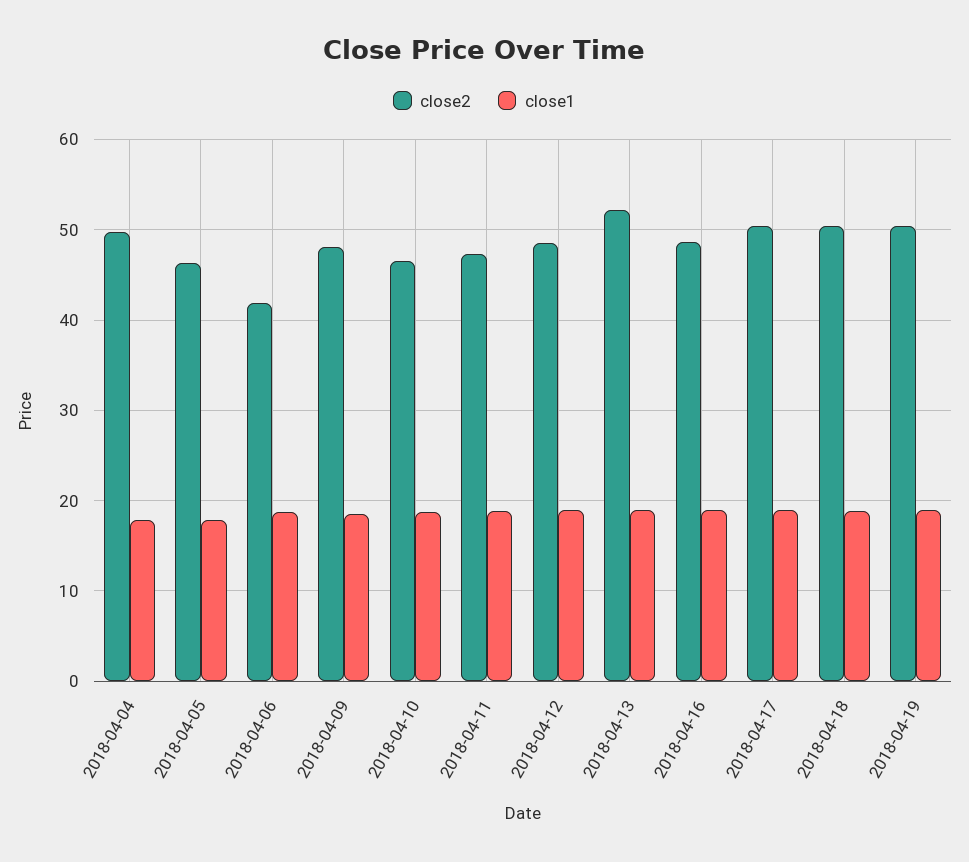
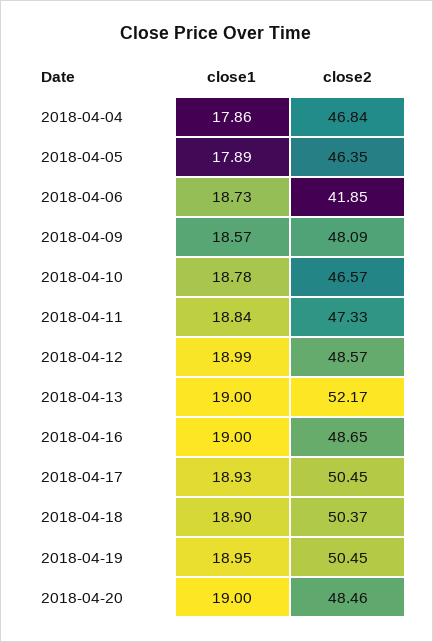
close2, 2018-04-04: 50 -> 46.84
close1, 2018-04-20: none -> 19
close2, 2018-04-20: none -> 48.46

